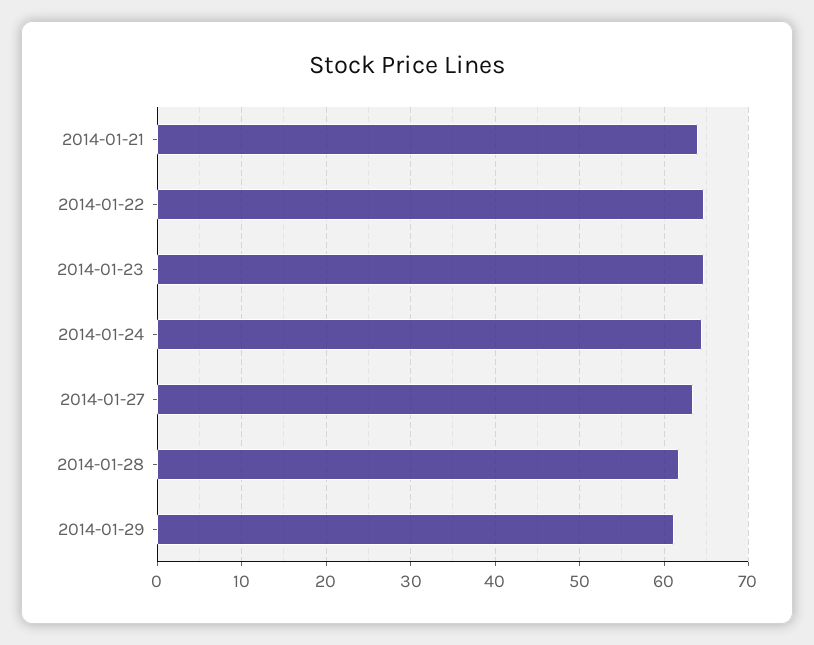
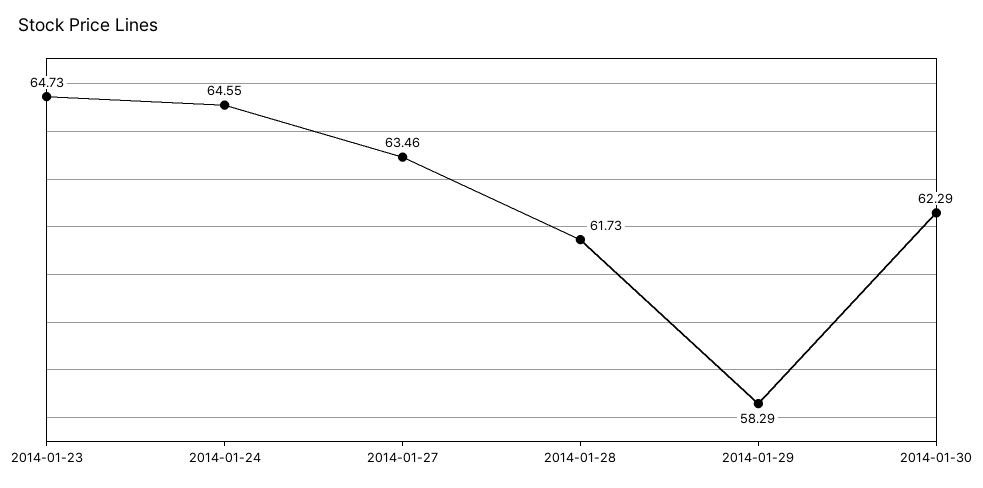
2014-01-21: 64 -> none
2014-01-22: 65 -> none
2014-01-29: 61 -> 58.29
2014-01-30: none -> 62.29

